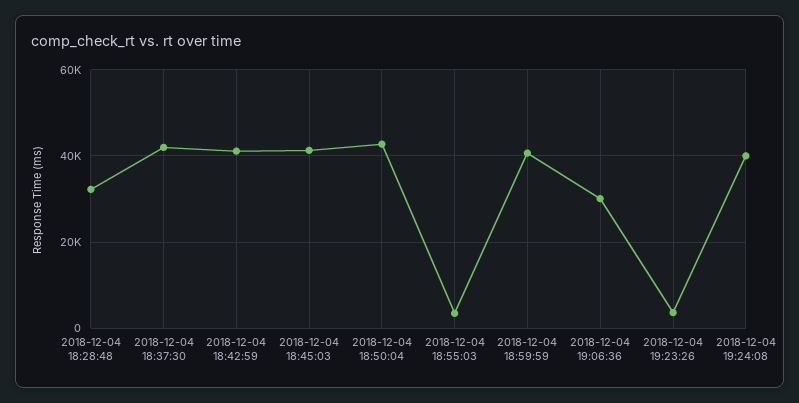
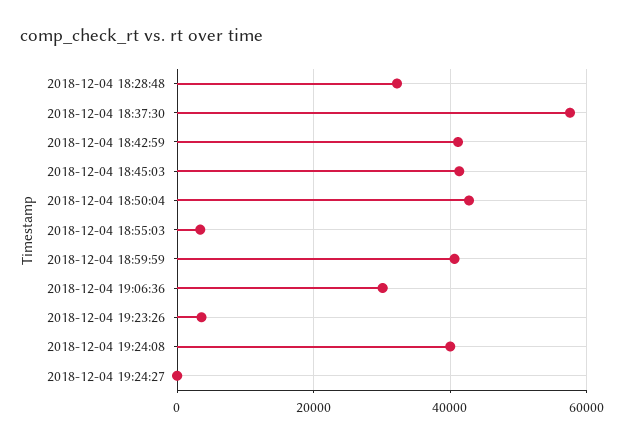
2018-12-04 18:37:30: 42000 -> 58000
2018-12-04 19:24:27: none -> 0

